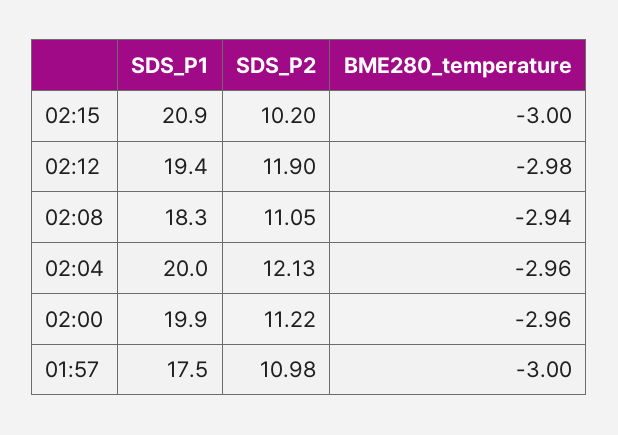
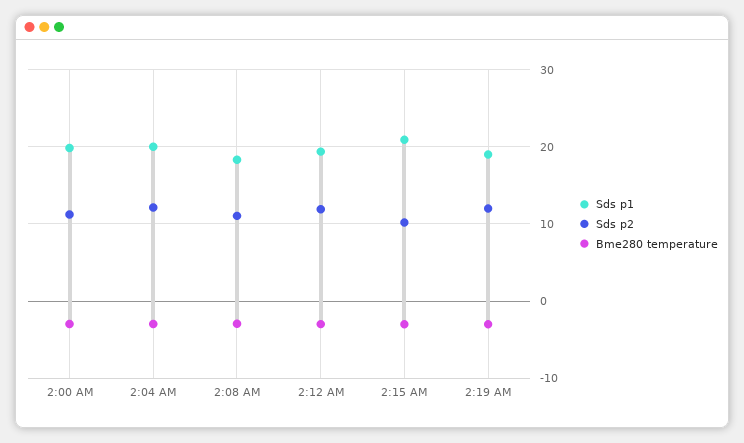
SDS_P1, 01:57: 17.5 -> none
SDS_P2, 01:57: 10.98 -> none
BME280_temperature, 01:57: -3 -> none
SDS_P1, 2:19 AM: none -> 19
SDS_P2, 2:19 AM: none -> 12
BME280_temperature, 2:19 AM: none -> -3

